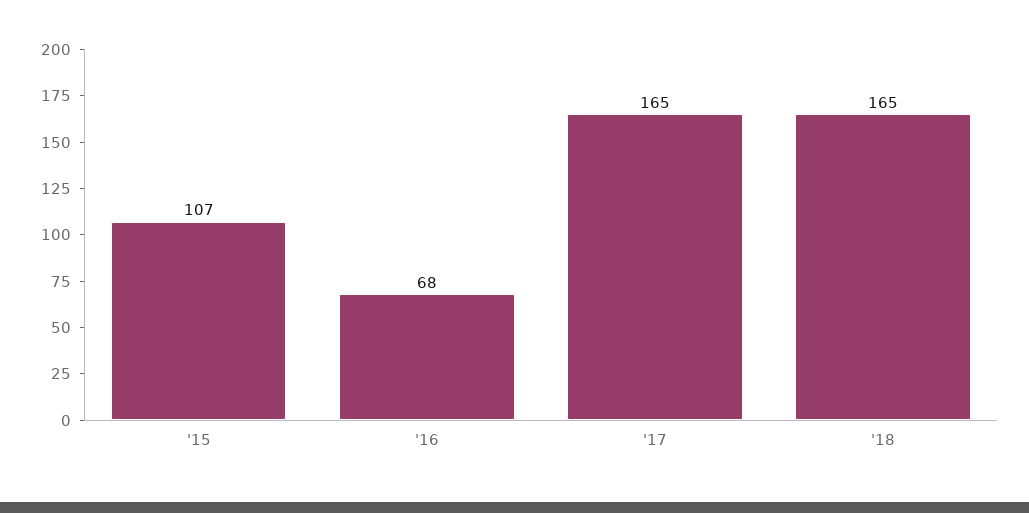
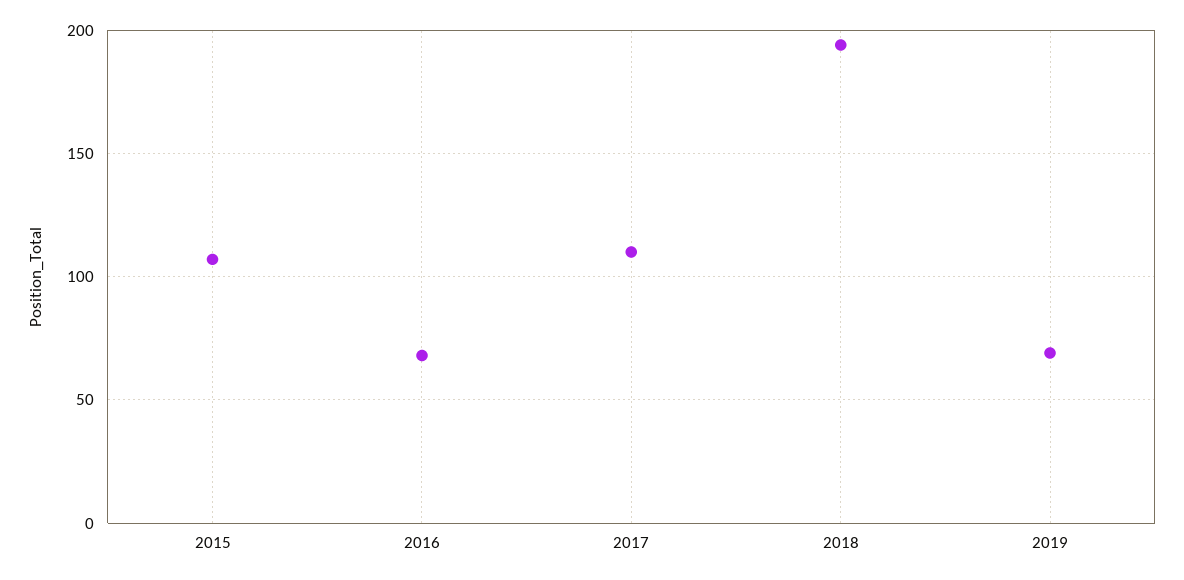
'17: 165 -> 110
'18: 165 -> 195
2019: none -> 70

